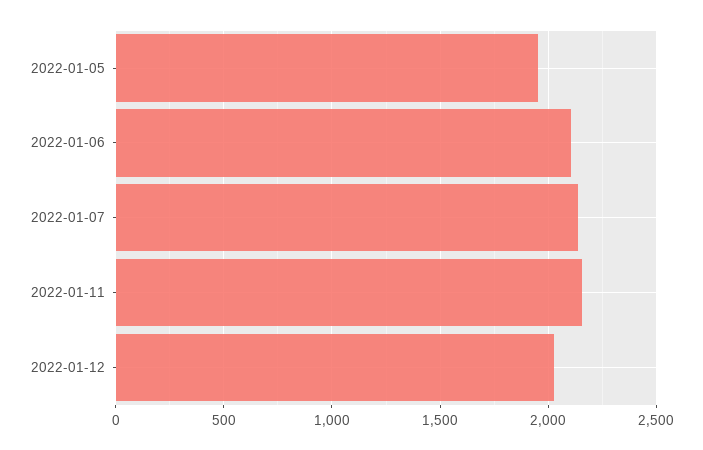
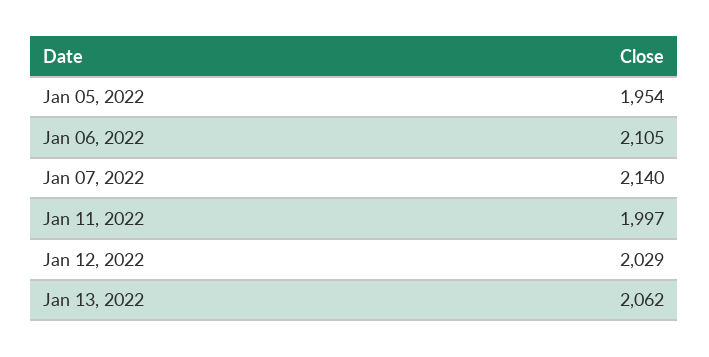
2022-01-11: 2150 -> 1997
Jan 13, 2022: none -> 2062

